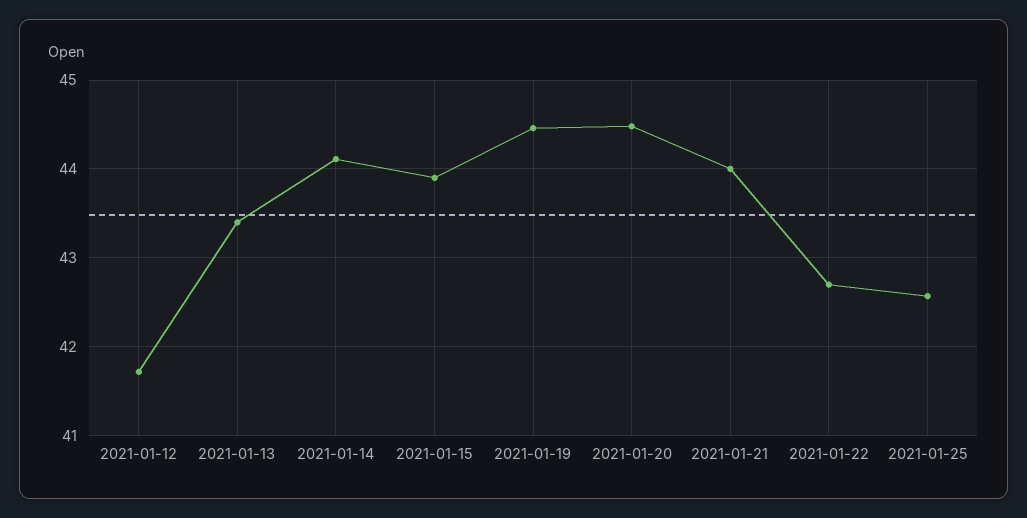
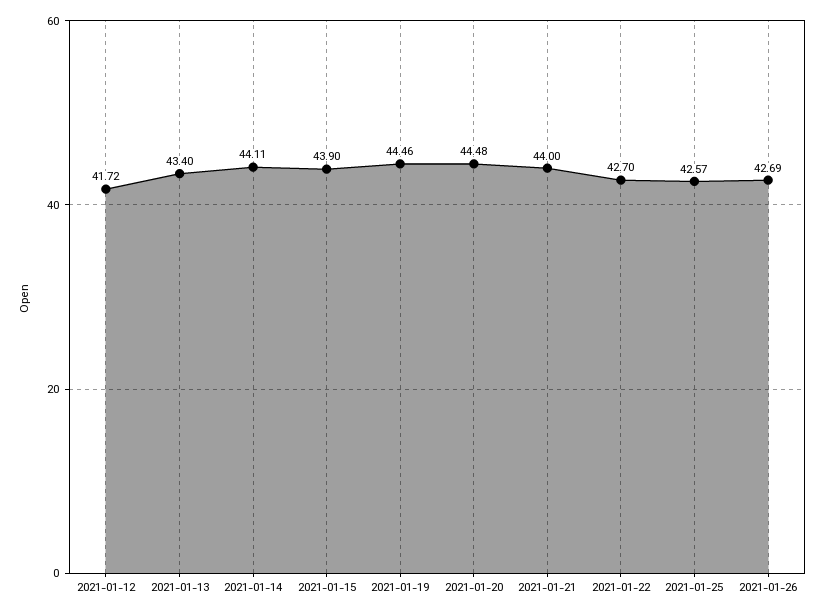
2021-01-26: none -> 42.69

